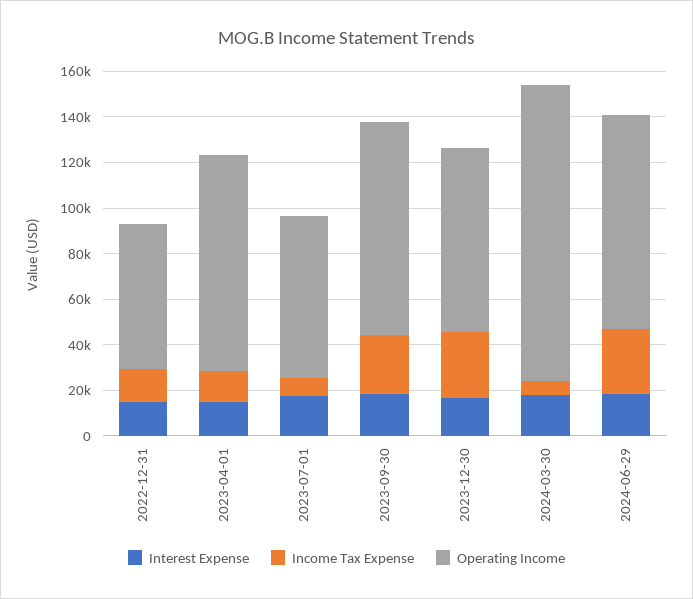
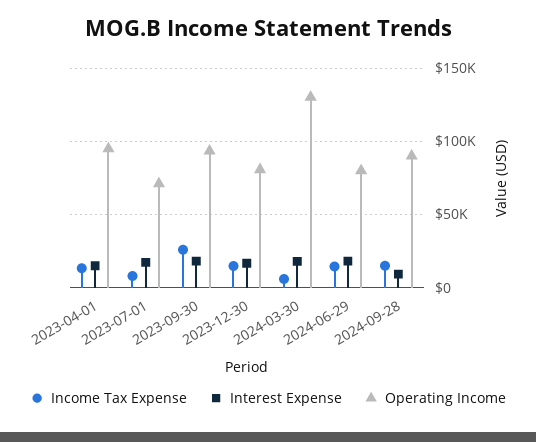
Interest Expense, 2022-12-31: 15000 -> none
Income Tax Expense, 2022-12-31: 15000 -> none
Operating Income, 2022-12-31: 65000 -> none
Income Tax Expense, 2023-12-30: 30000 -> 15000
Income Tax Expense, 2024-06-29: 30000 -> 15000
Operating Income, 2024-06-29: 95000 -> 80000
Income Tax Expense, 2024-09-28: none -> 15000
Interest Expense, 2024-09-28: none -> 10000
Operating Income, 2024-09-28: none -> 90000

